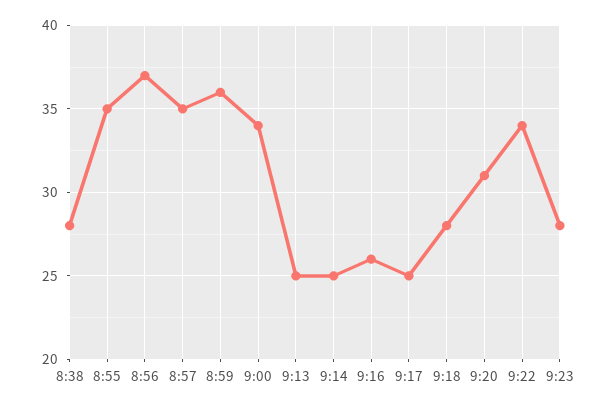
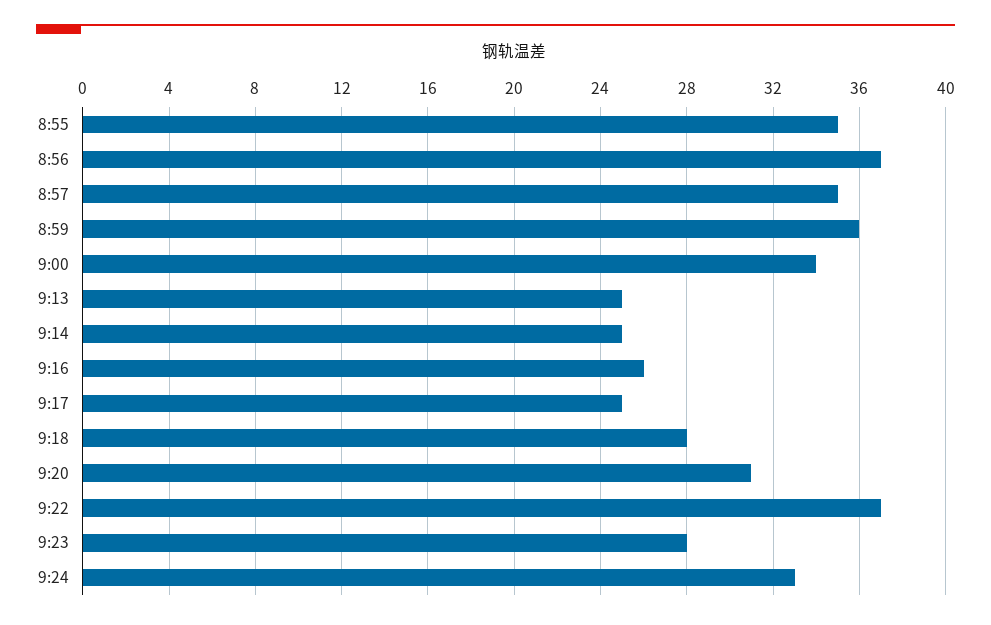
8:38: 28 -> none
9:22: 34 -> 37
9:24: none -> 33

